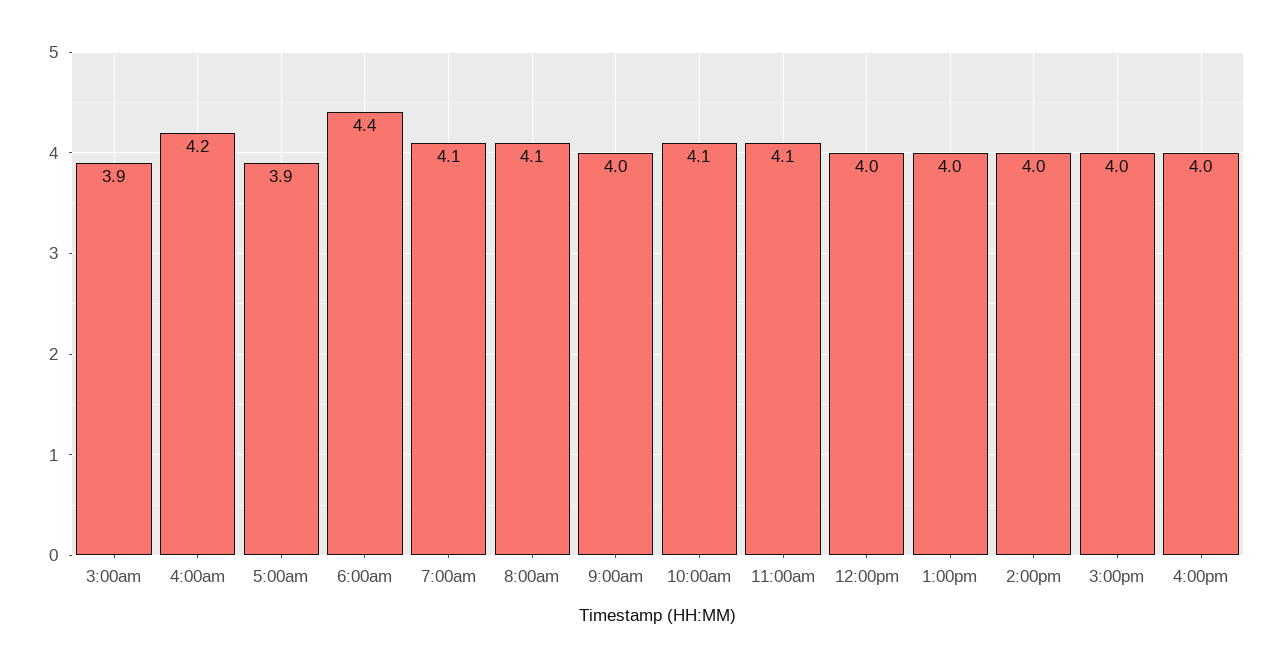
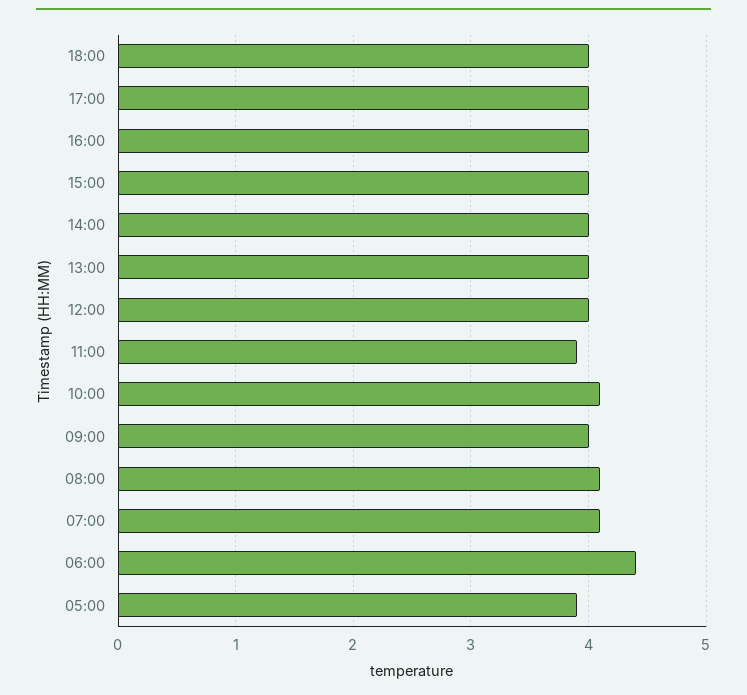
3:00am: 3.9 -> none
4:00am: 4.2 -> none
11:00am: 4.1 -> 3.9
18:00: none -> 4
17:00: none -> 4

